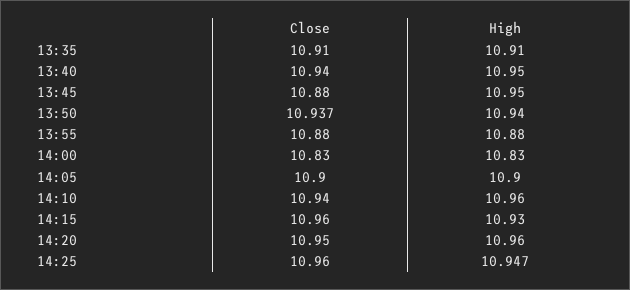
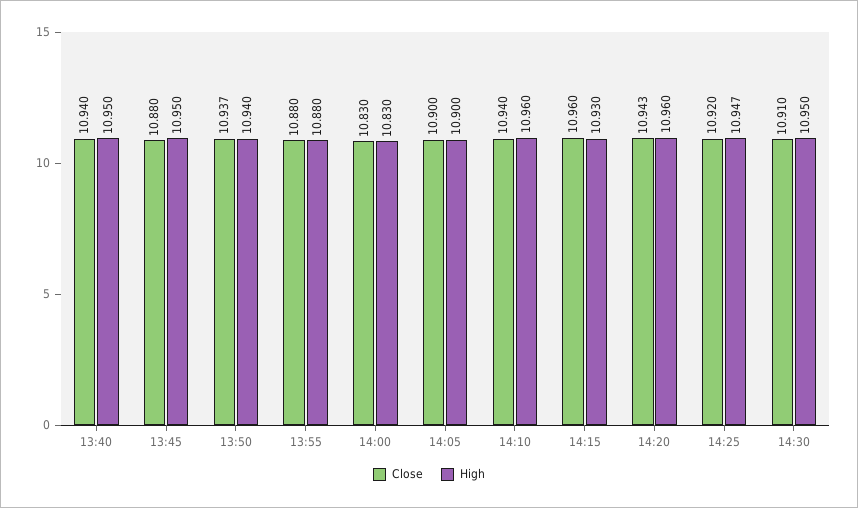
Close, 13:35: 10.91 -> none
High, 13:35: 10.91 -> none
Close, 14:20: 10.95 -> 10.943
Close, 14:25: 10.96 -> 10.92
Close, 14:30: none -> 10.91
High, 14:30: none -> 10.95

